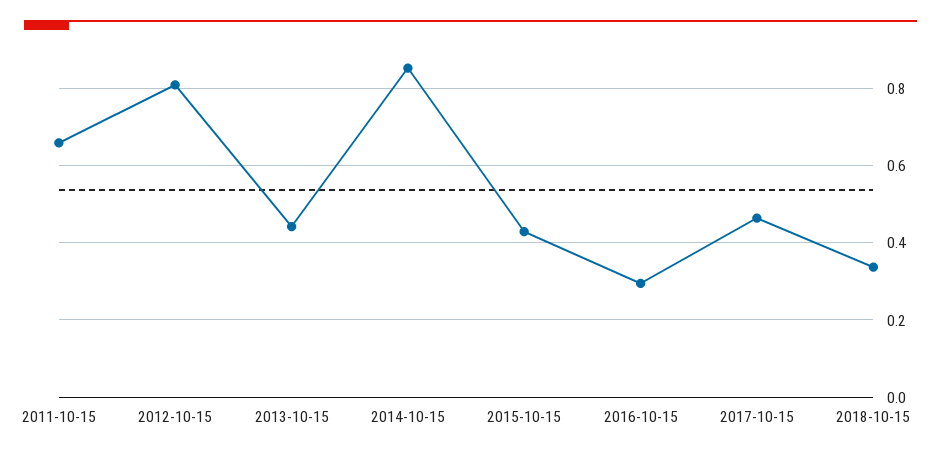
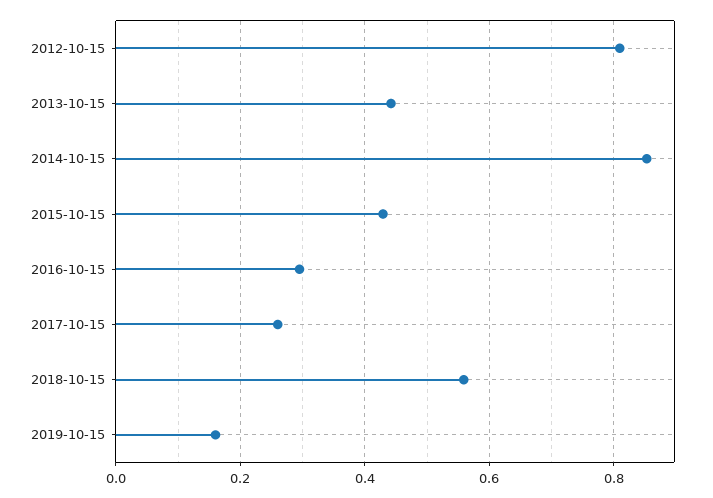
2011-10-15: 0.66 -> none
2017-10-15: 0.46 -> 0.26
2018-10-15: 0.34 -> 0.56
2019-10-15: none -> 0.16

